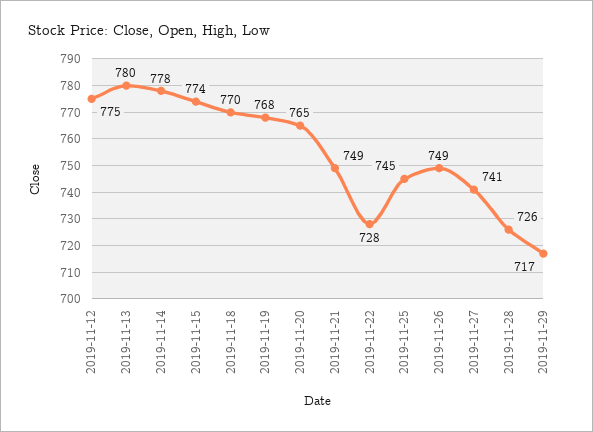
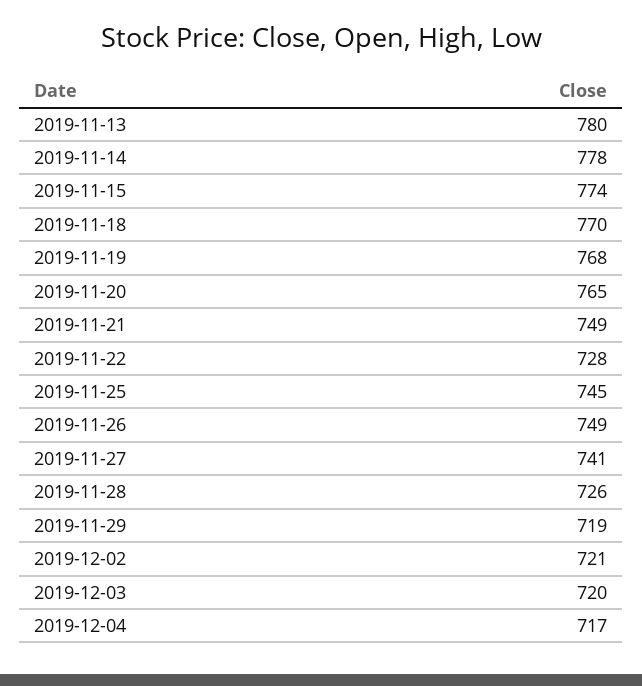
2019-11-12: 775 -> none
2019-11-29: 717 -> 719
2019-12-02: none -> 721
2019-12-03: none -> 720
2019-12-04: none -> 717

